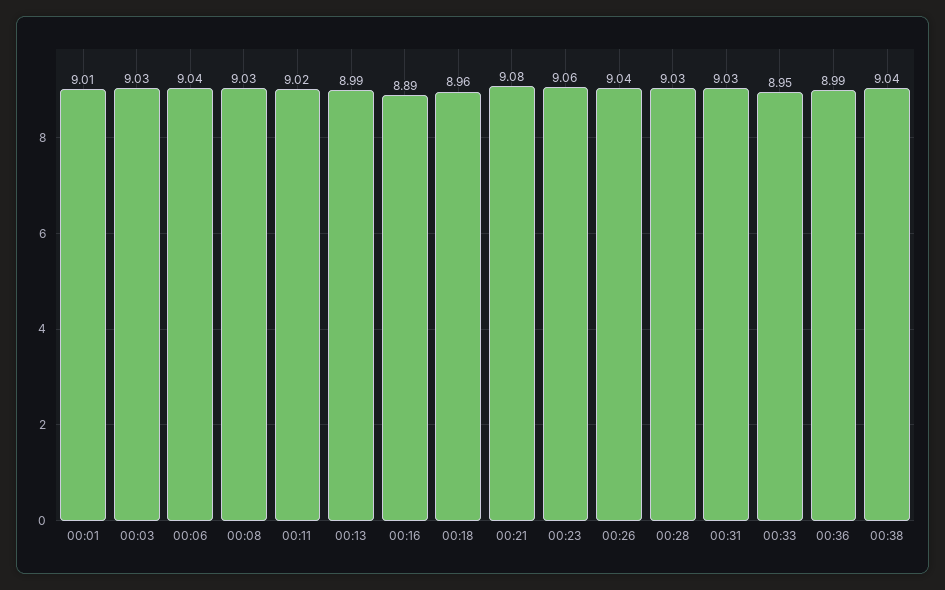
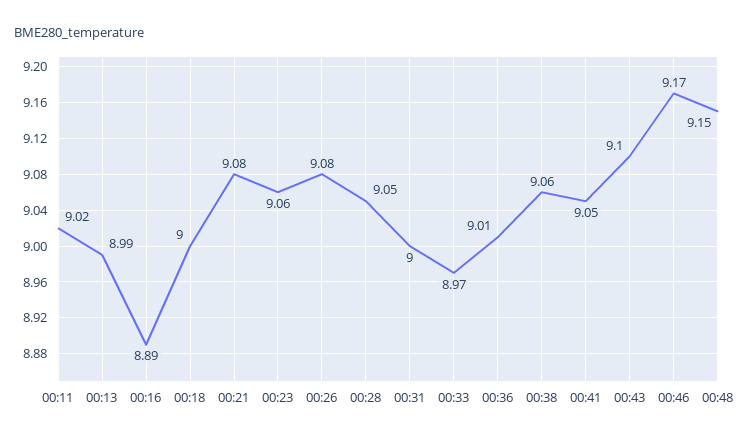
00:01: 9.01 -> none
00:03: 9.03 -> none
00:06: 9.04 -> none
00:08: 9.03 -> none
00:18: 8.96 -> 9
00:26: 9.04 -> 9.08
00:28: 9.03 -> 9.05
00:31: 9.03 -> 9
00:33: 8.95 -> 8.97
00:36: 8.99 -> 9.01
00:38: 9.04 -> 9.06
00:41: none -> 9.05
00:43: none -> 9.1
00:46: none -> 9.17
00:48: none -> 9.15

